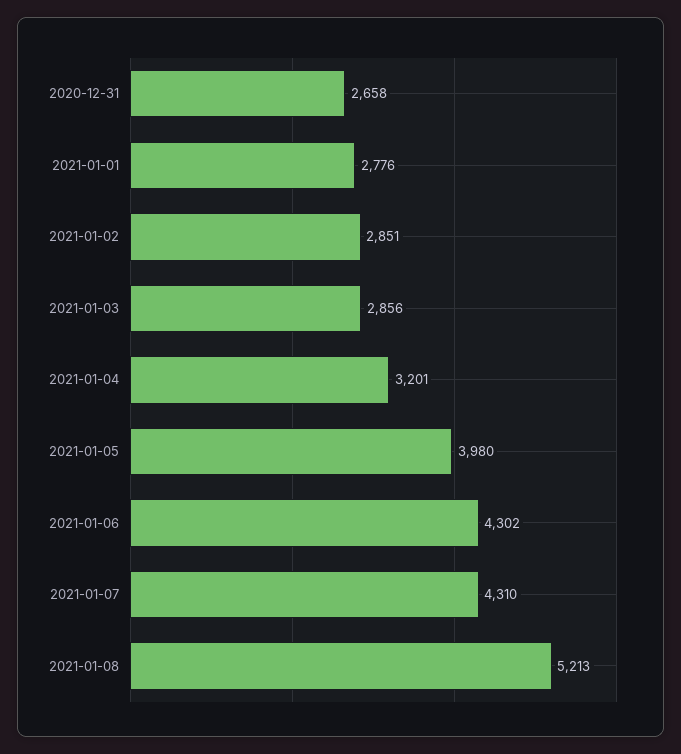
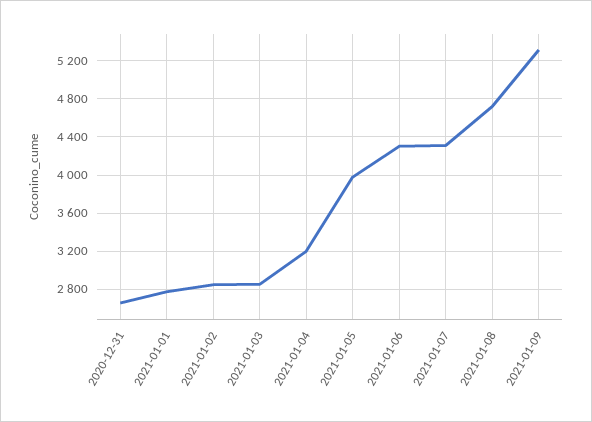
2021-01-08: 5213 -> 4700
2021-01-09: none -> 5300

